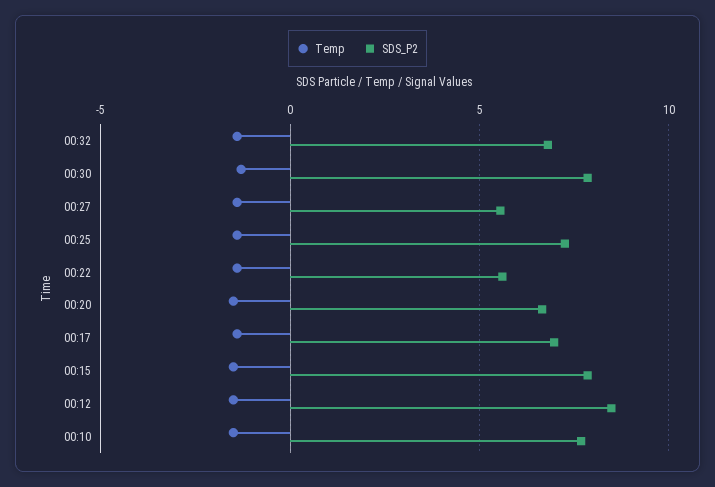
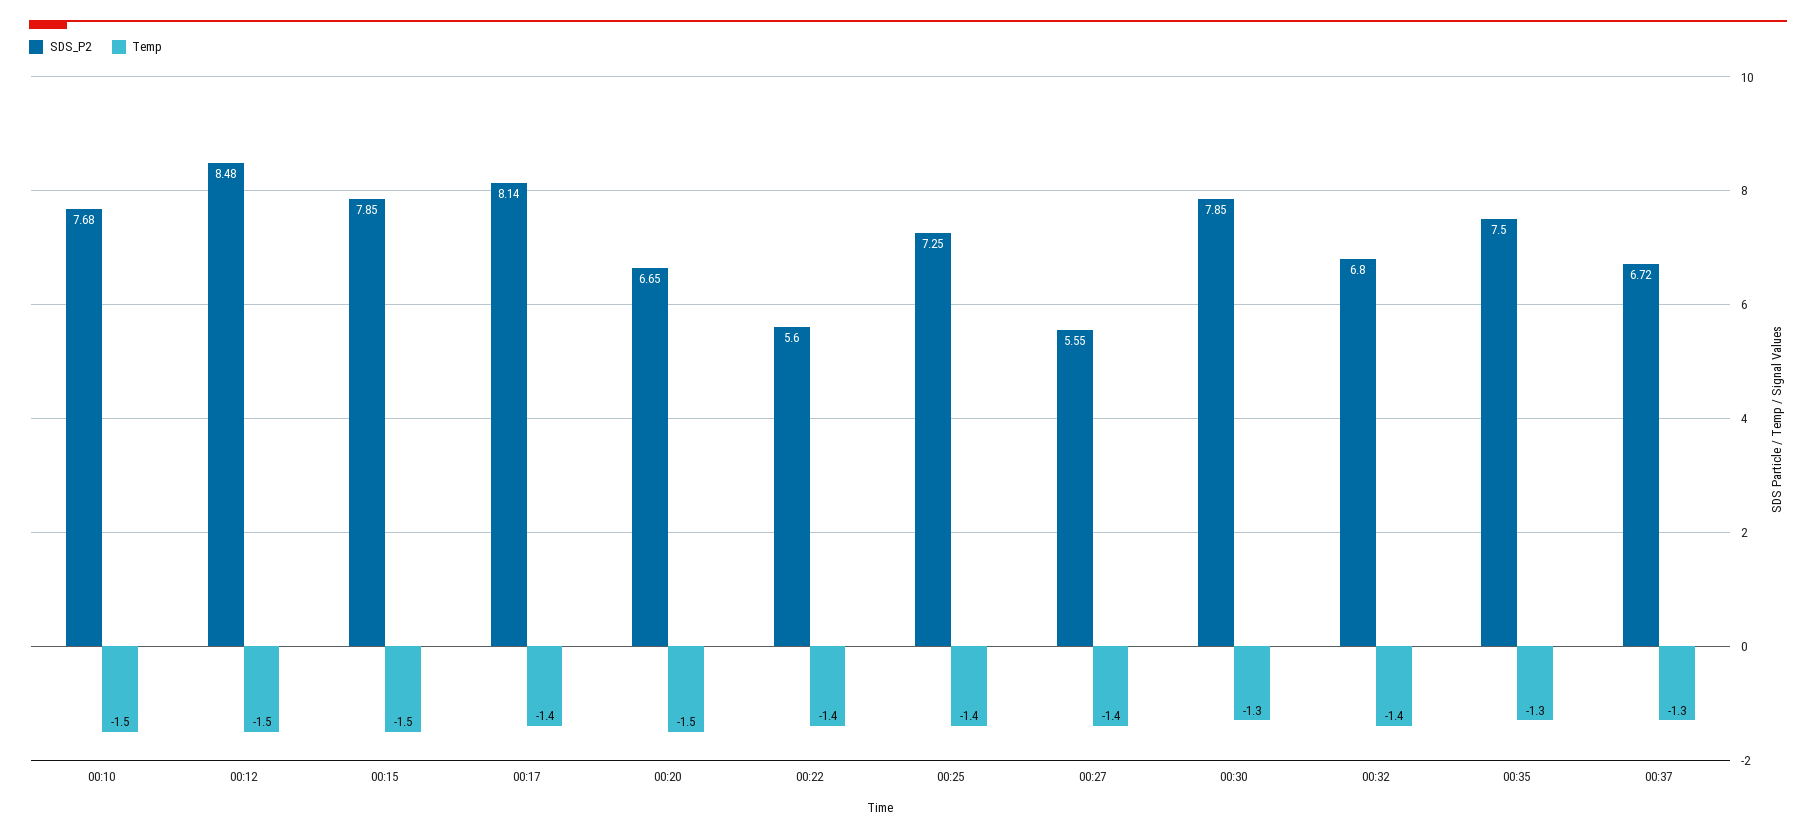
SDS_P2, 00:17: 7 -> 8.14
SDS_P2, 00:35: none -> 7.5
Temp, 00:35: none -> -1.3
SDS_P2, 00:37: none -> 6.72
Temp, 00:37: none -> -1.3

